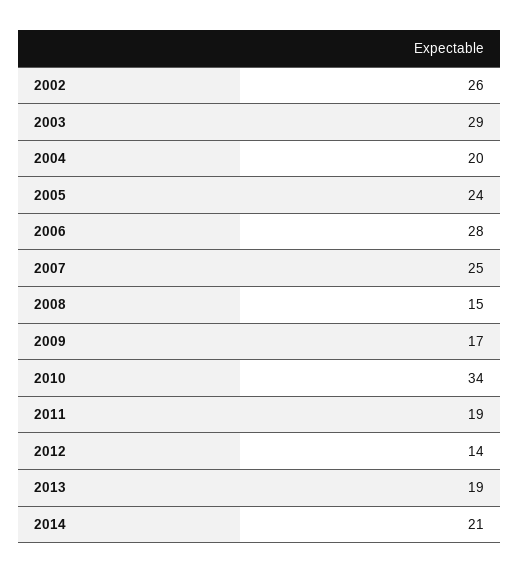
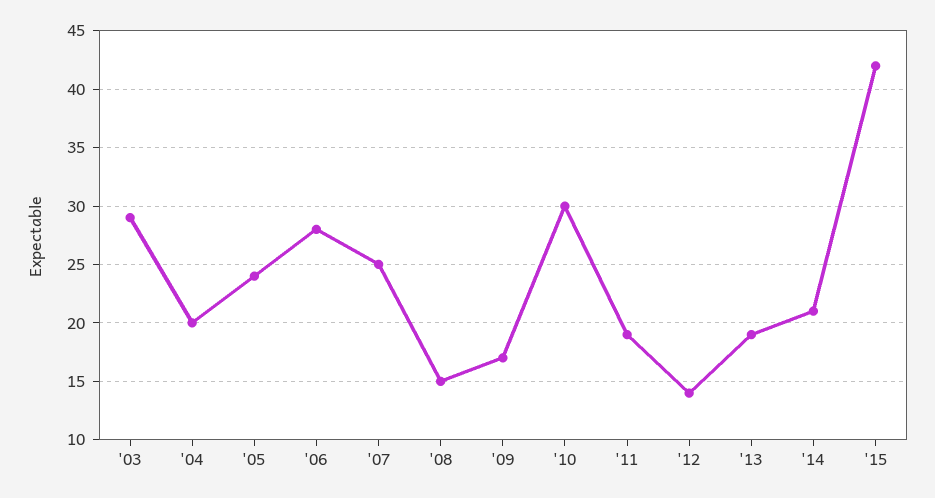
2002: 26 -> none
2010: 34 -> 30
'15: none -> 42

